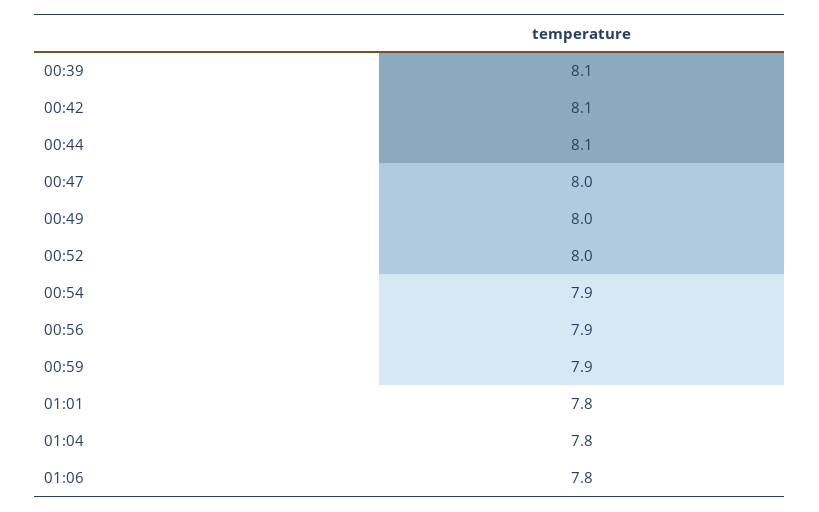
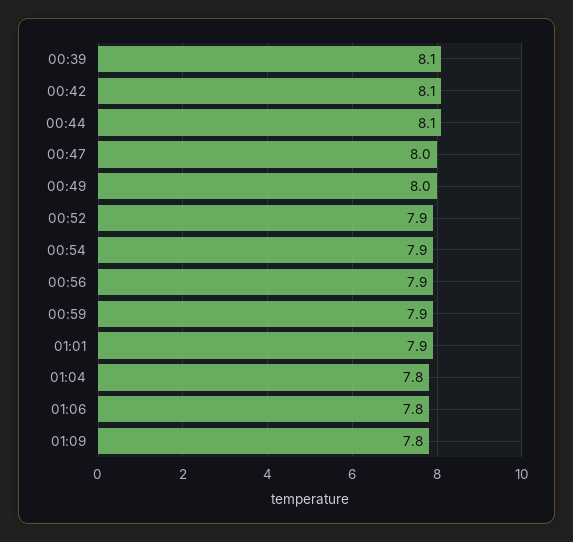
00:52: 8 -> 7.9
01:01: 7.8 -> 7.9
01:09: none -> 7.8

